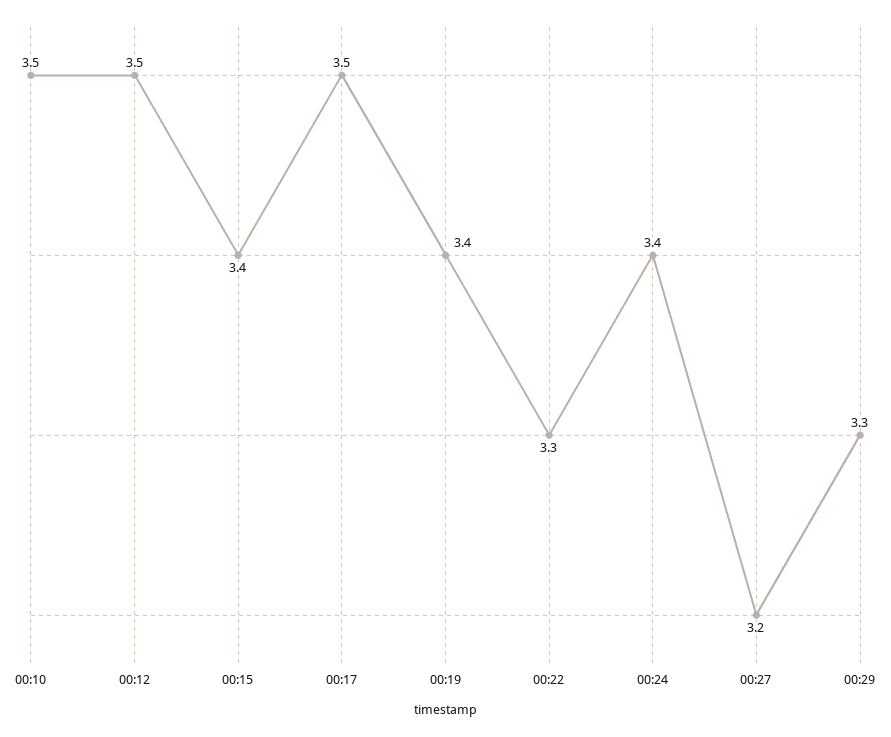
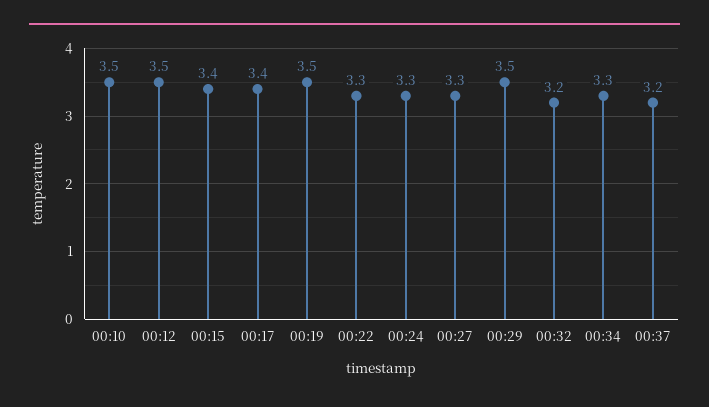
00:17: 3.5 -> 3.4
00:19: 3.4 -> 3.5
00:24: 3.4 -> 3.3
00:27: 3.2 -> 3.3
00:29: 3.3 -> 3.5
00:32: none -> 3.2
00:34: none -> 3.3
00:37: none -> 3.2

